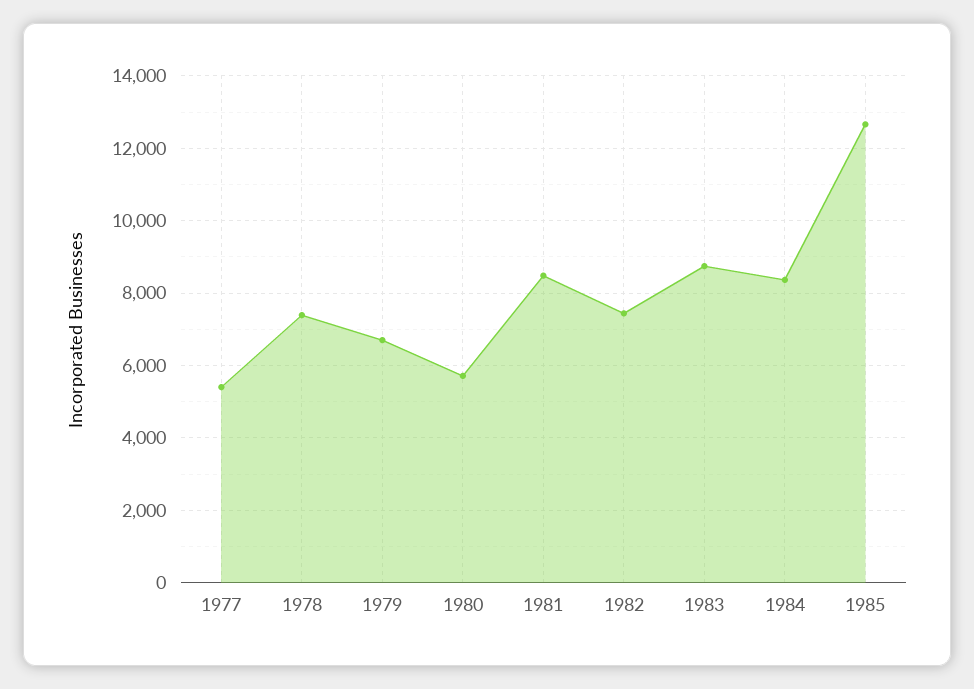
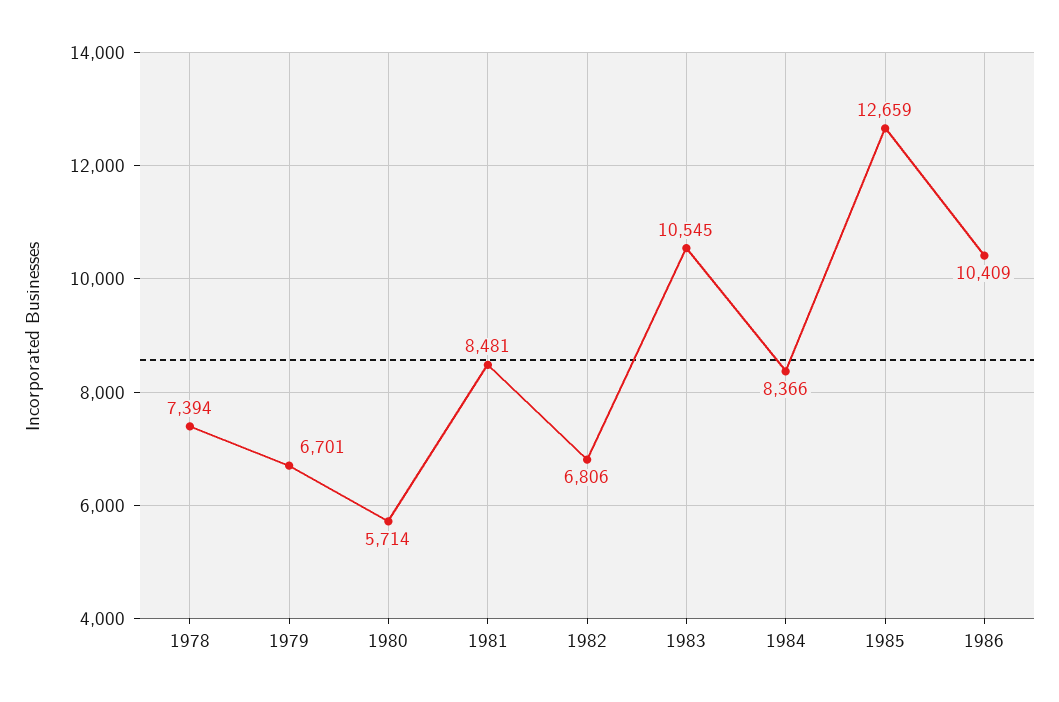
1977: 5400 -> none
1982: 7400 -> 6806
1983: 8800 -> 10545
1986: none -> 10409

